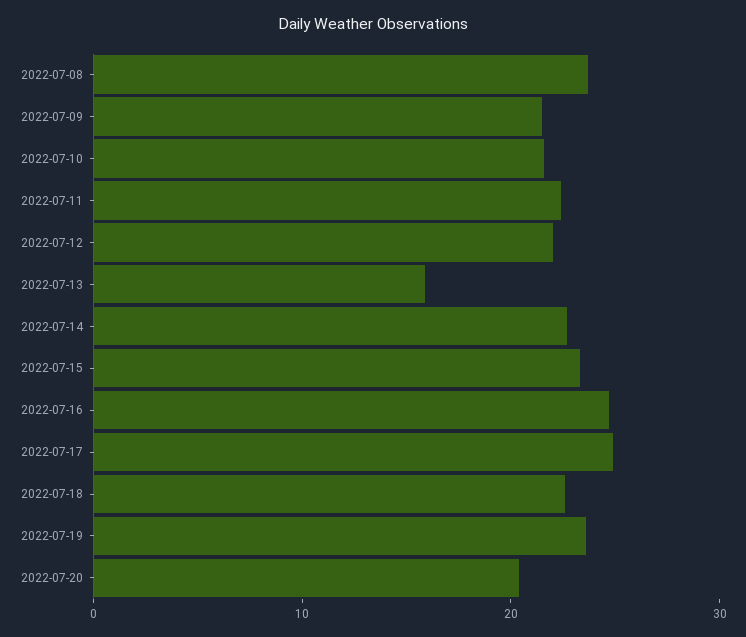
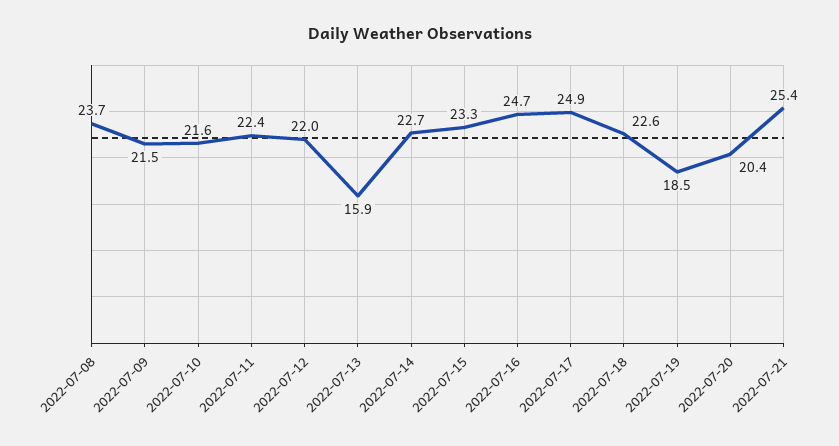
2022-07-19: 24 -> 18.5
2022-07-21: none -> 25.4

